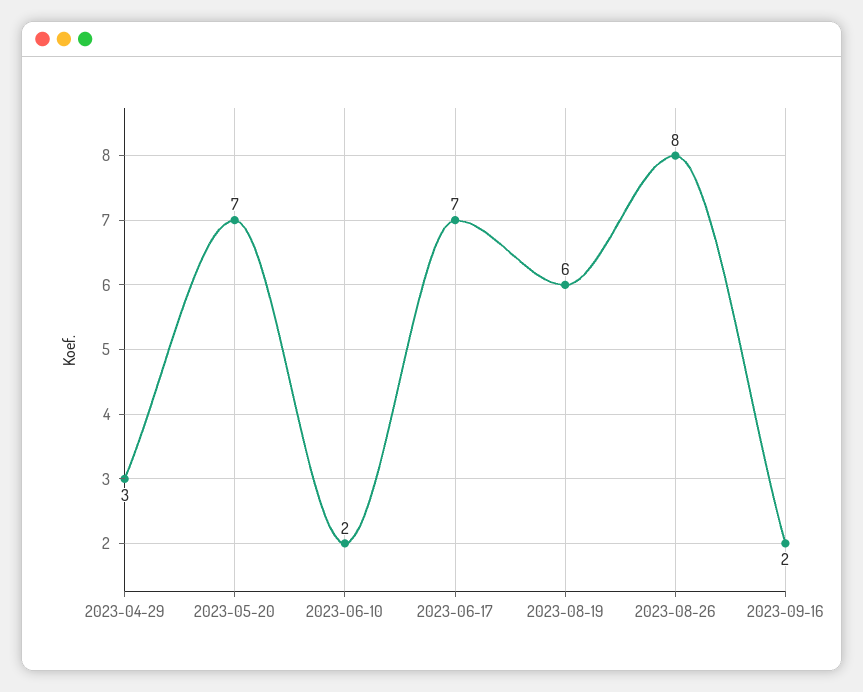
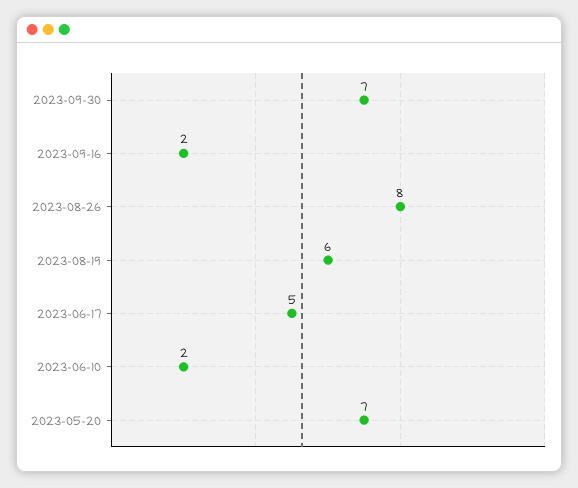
2023-04-29: 3 -> none
2023-06-17: 7 -> 5
2023-09-30: none -> 7

